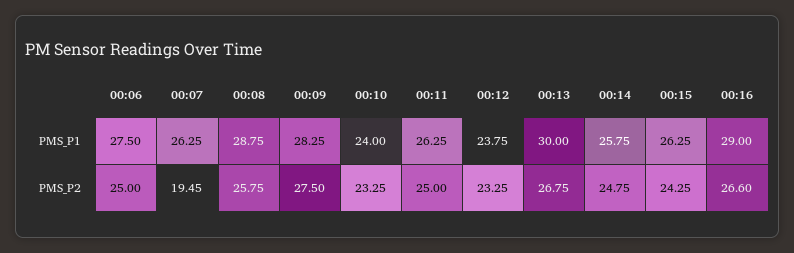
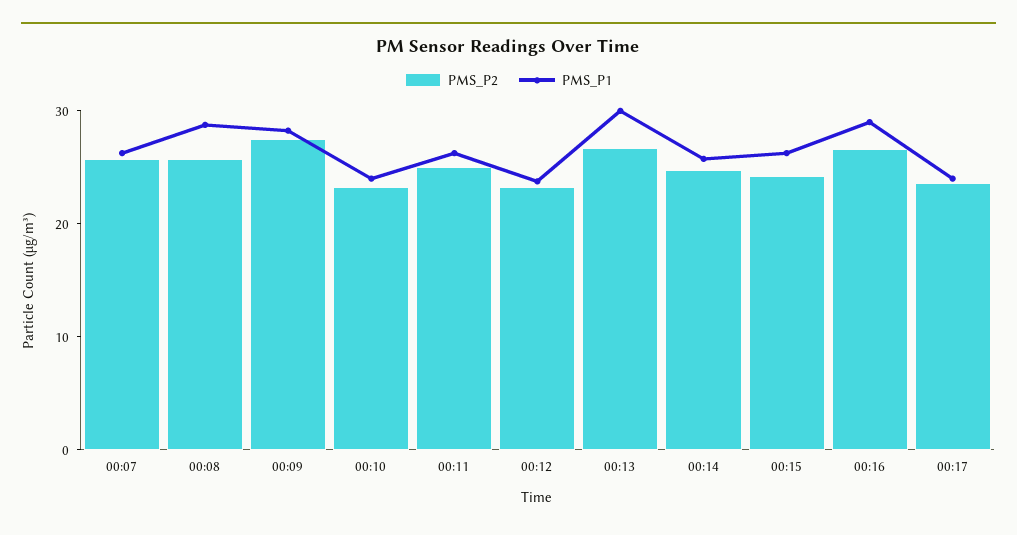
PMS_P1, 00:06: 27.5 -> none
PMS_P2, 00:06: 25 -> none
PMS_P2, 00:07: 19.45 -> 26
PMS_P2, 00:17: none -> 24
PMS_P1, 00:17: none -> 24

